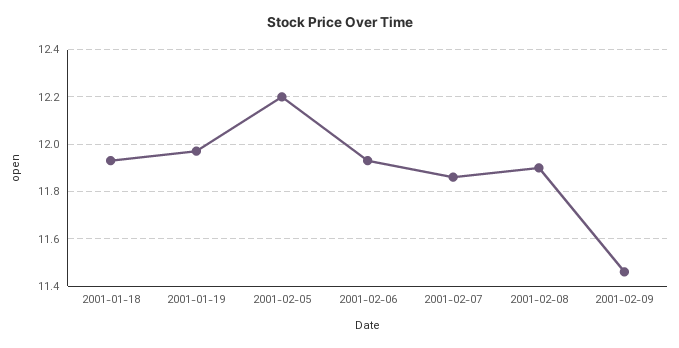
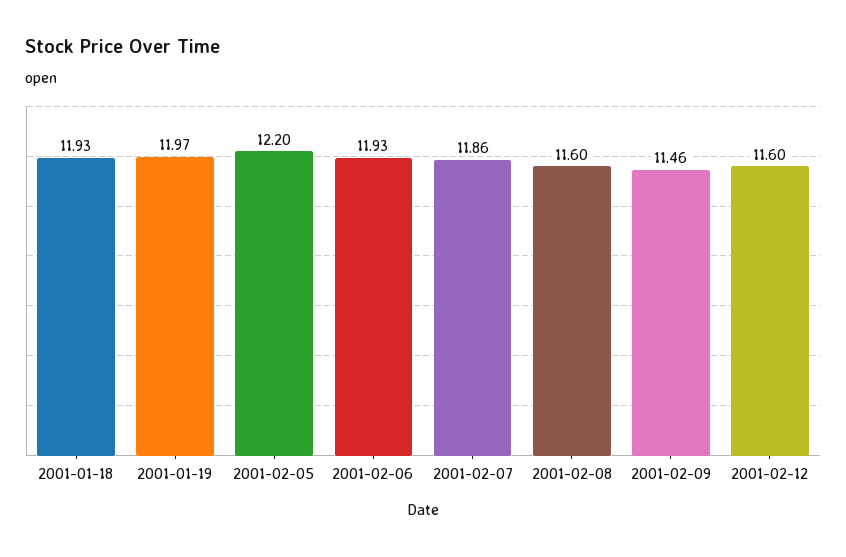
2001-02-08: 11.9 -> 11.6
2001-02-12: none -> 11.6

